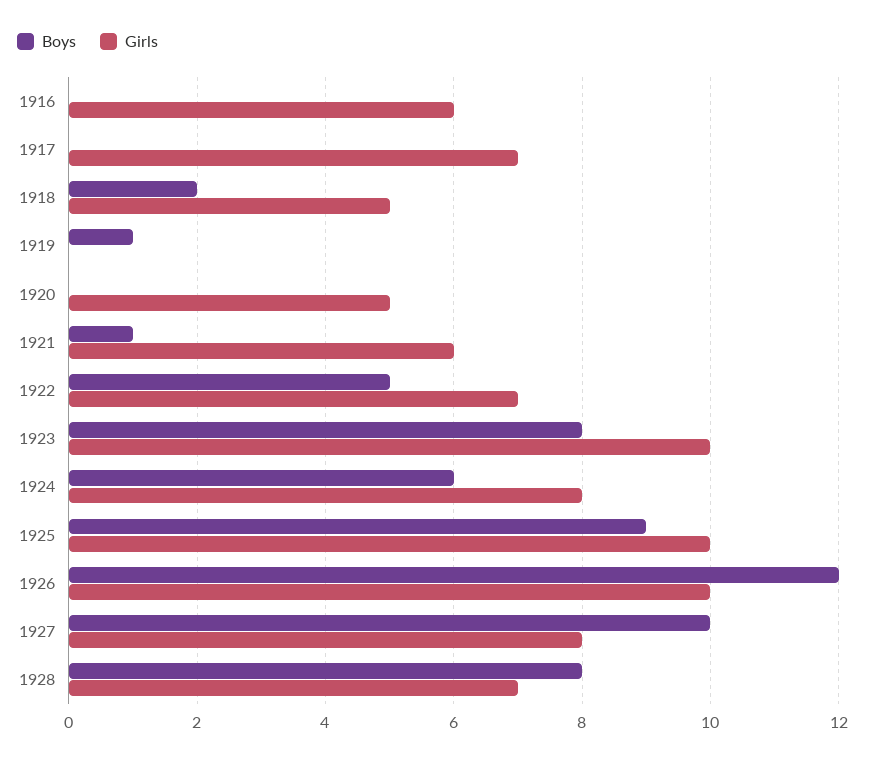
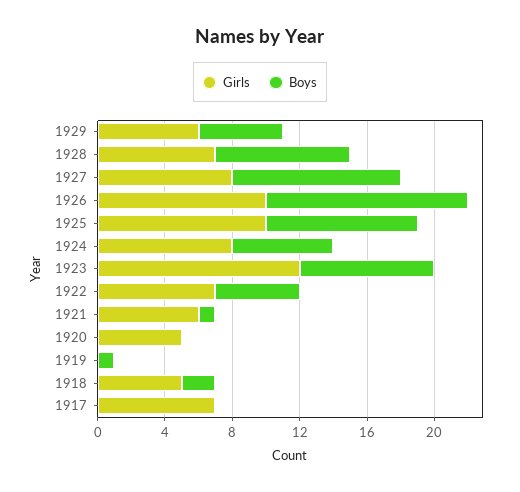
Boys, 1916: 0 -> none
Girls, 1916: 6 -> none
Girls, 1923: 10 -> 12
Girls, 1929: none -> 6
Boys, 1929: none -> 5

